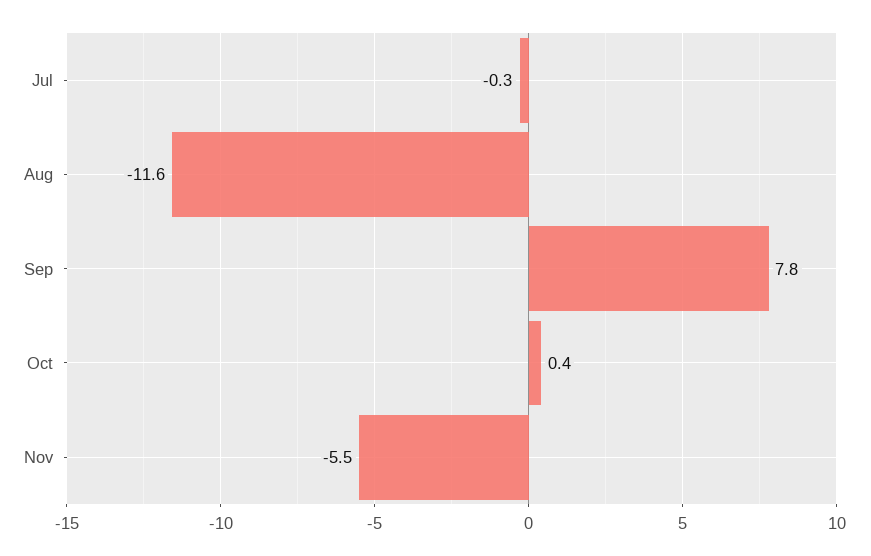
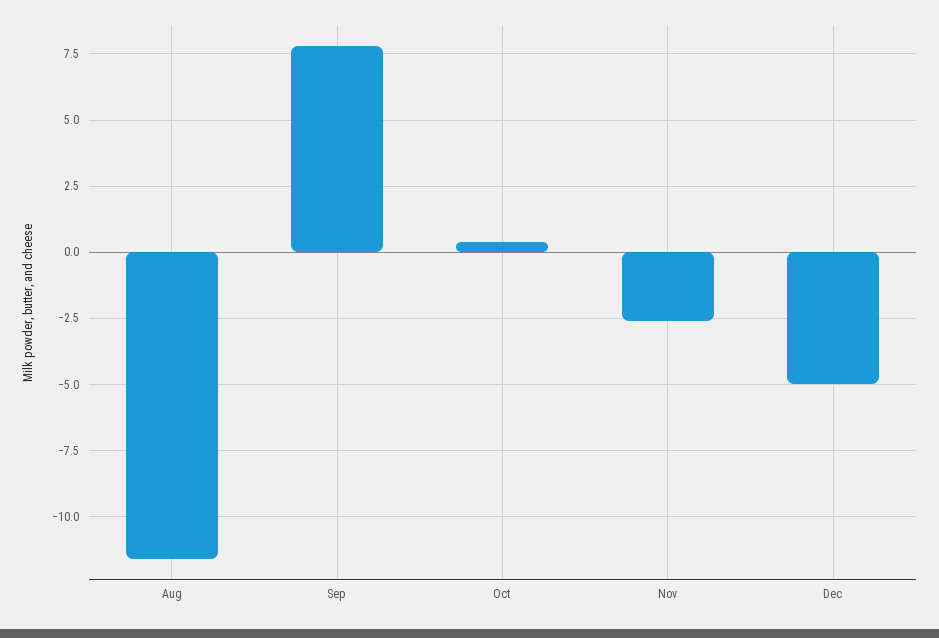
Jul: -0.3 -> none
Nov: -5.5 -> -2.5
Dec: none -> -5

